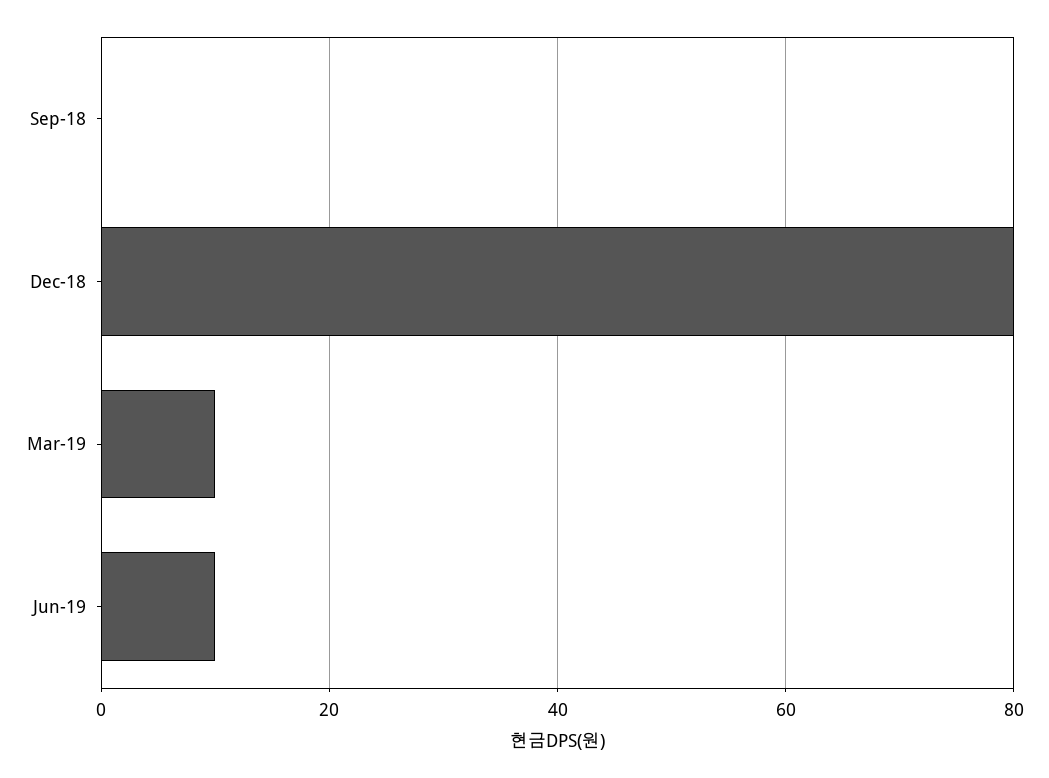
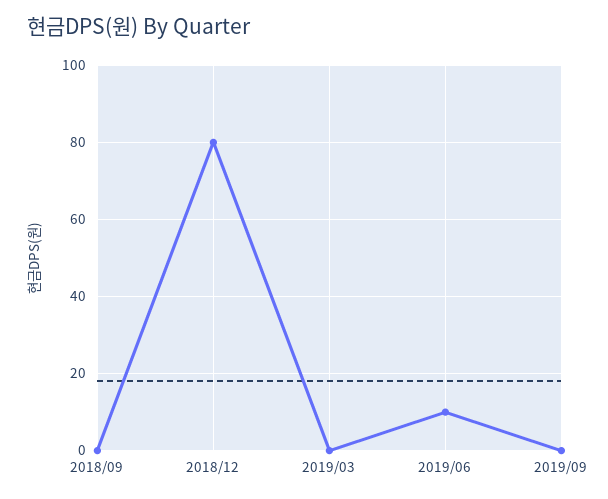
Mar-19: 10 -> 0
2019/09: none -> 0

